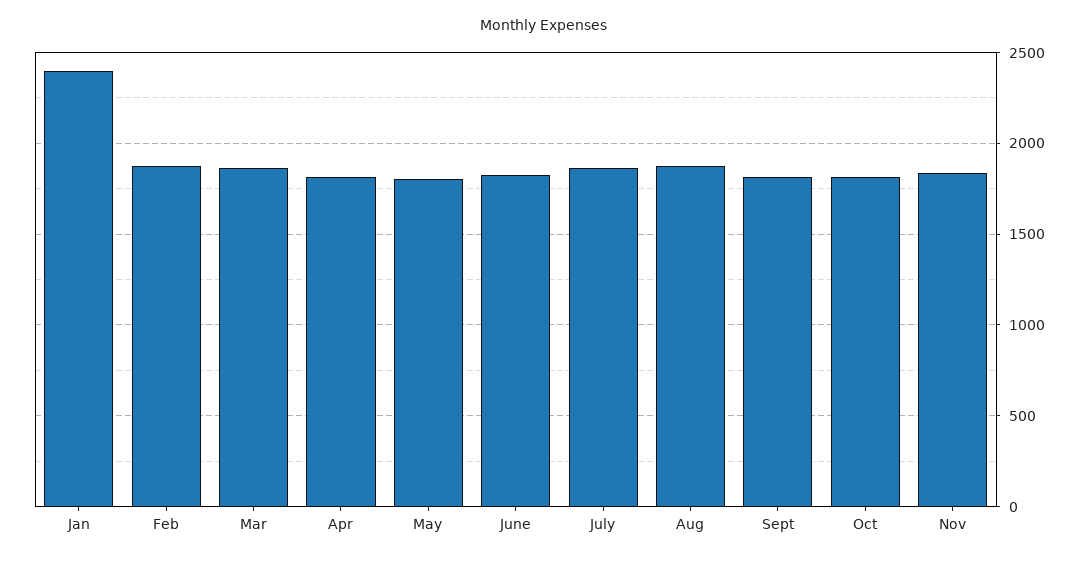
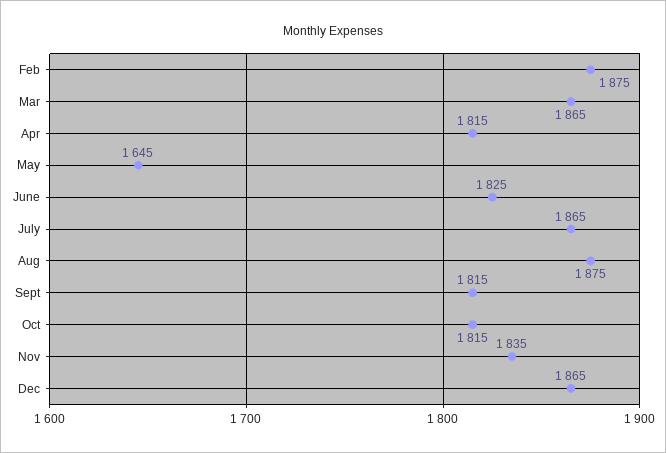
Jan: 2400 -> none
May: 1800 -> 1645
Dec: none -> 1865

